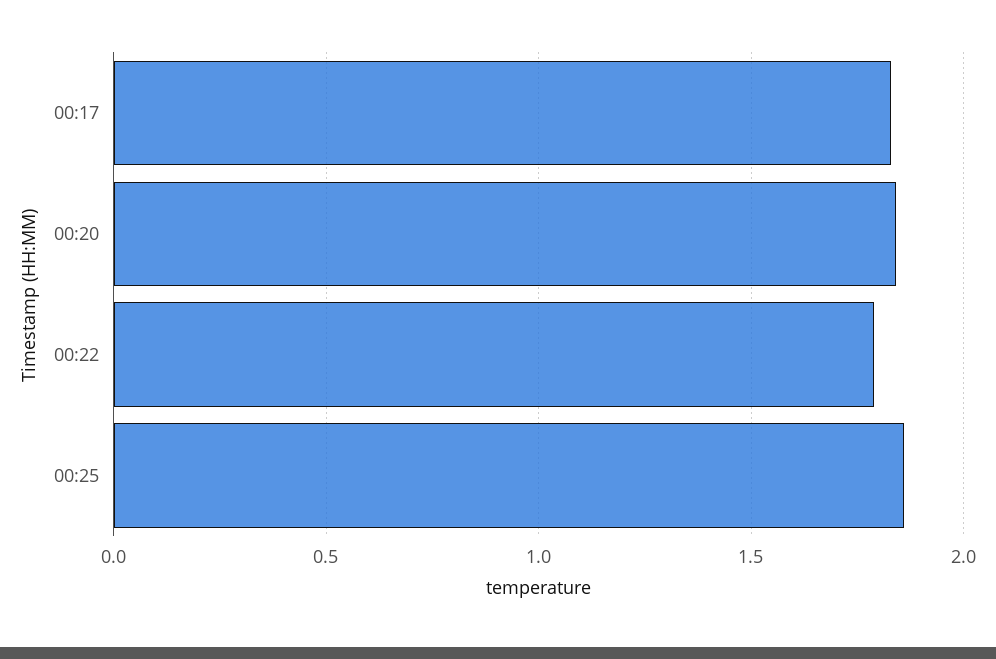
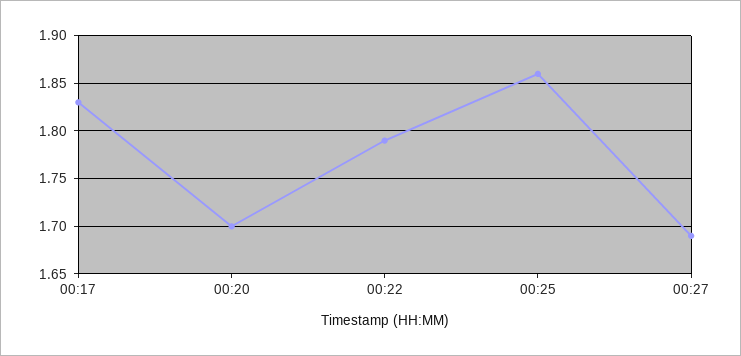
00:20: 1.85 -> 1.7
00:27: none -> 1.69

